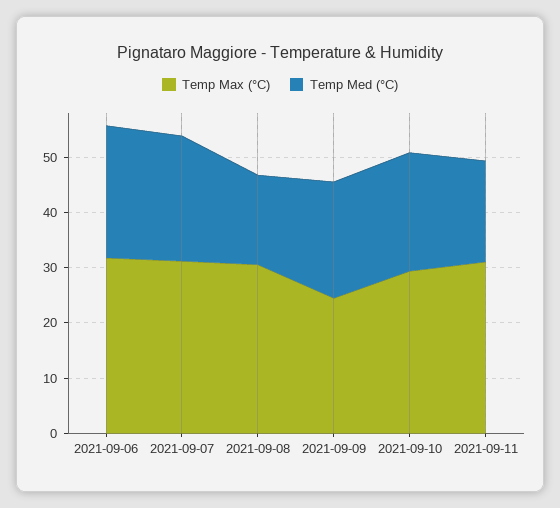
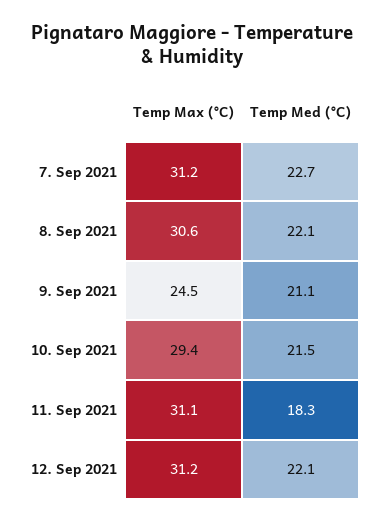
Temp Max (°C), 2021-09-06: 32 -> none
Temp Med (°C), 2021-09-06: 24 -> none
Temp Med (°C), 2021-09-08: 16 -> 22.1
Temp Max (°C), 12. Sep 2021: none -> 31.2
Temp Med (°C), 12. Sep 2021: none -> 22.1

